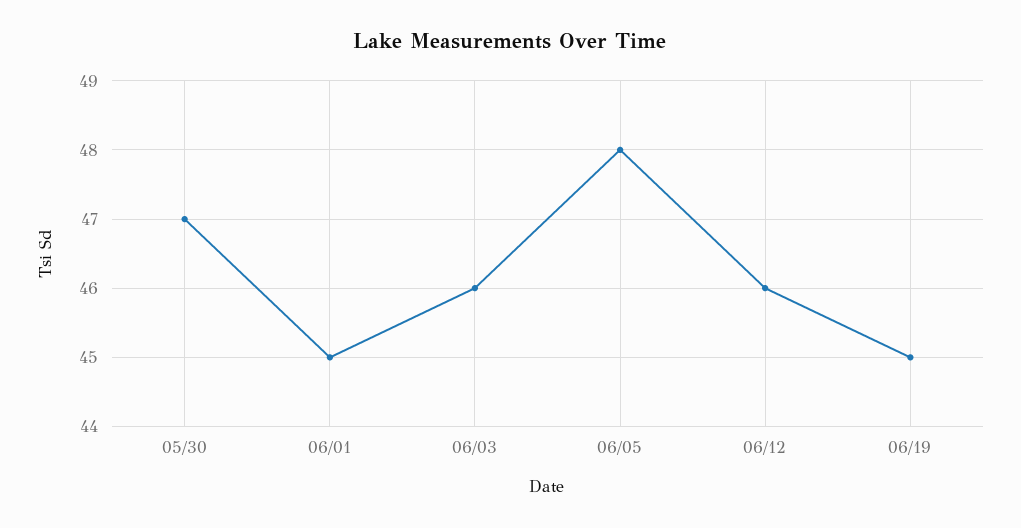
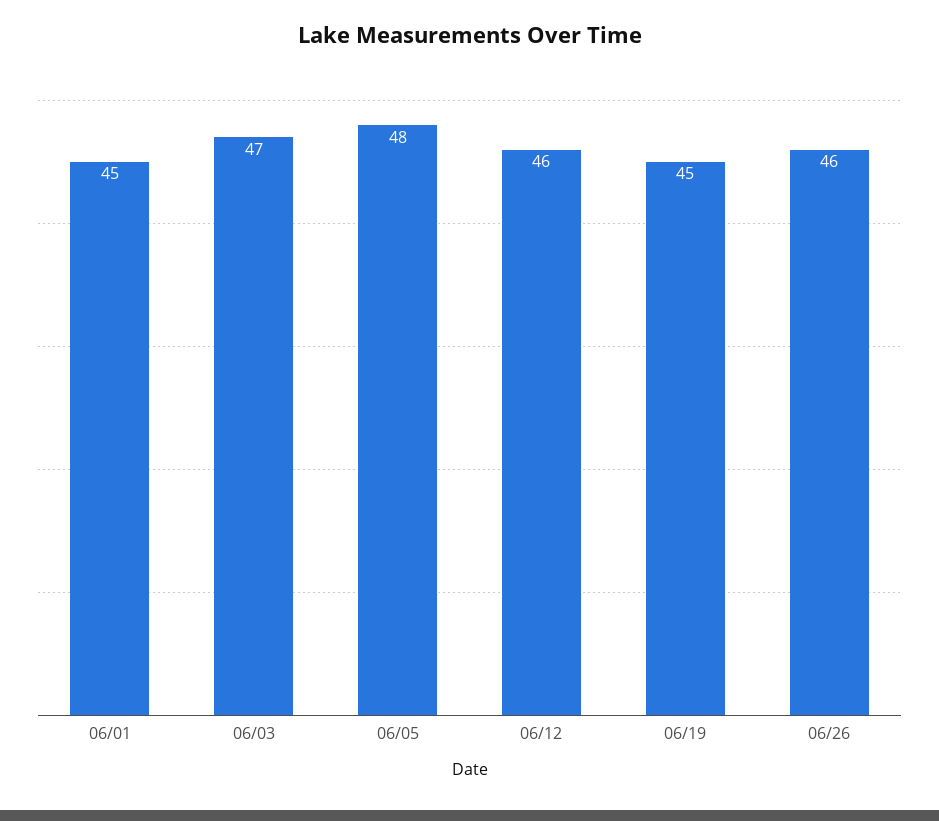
05/30: 47 -> none
06/03: 46 -> 47
06/26: none -> 46

